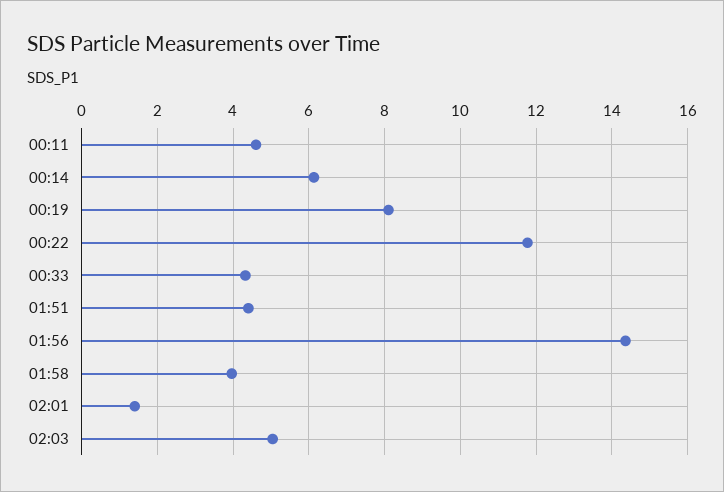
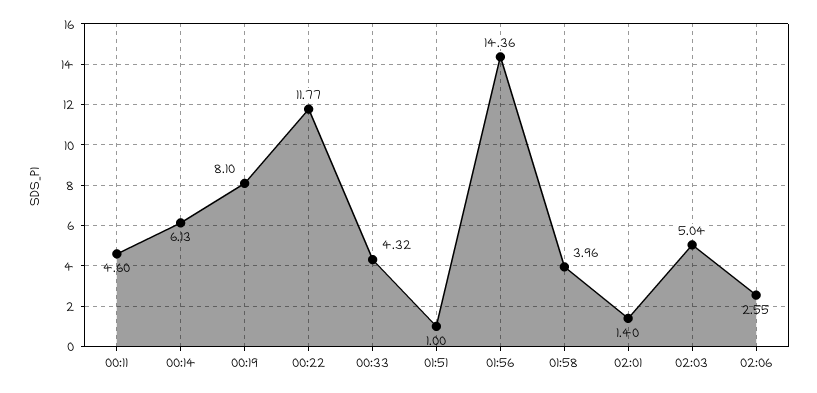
01:51: 4.4 -> 1
02:06: none -> 2.55

